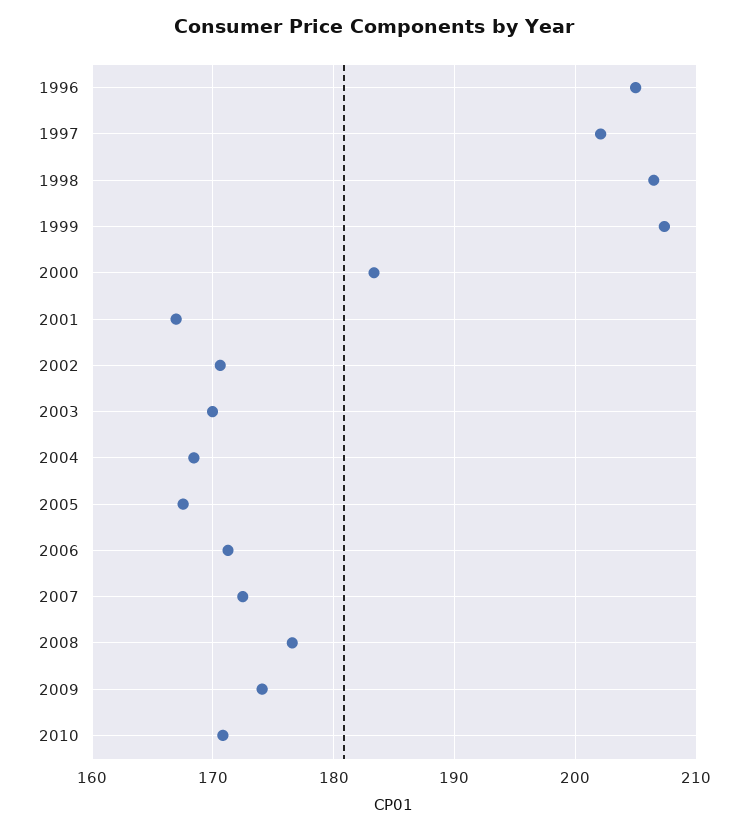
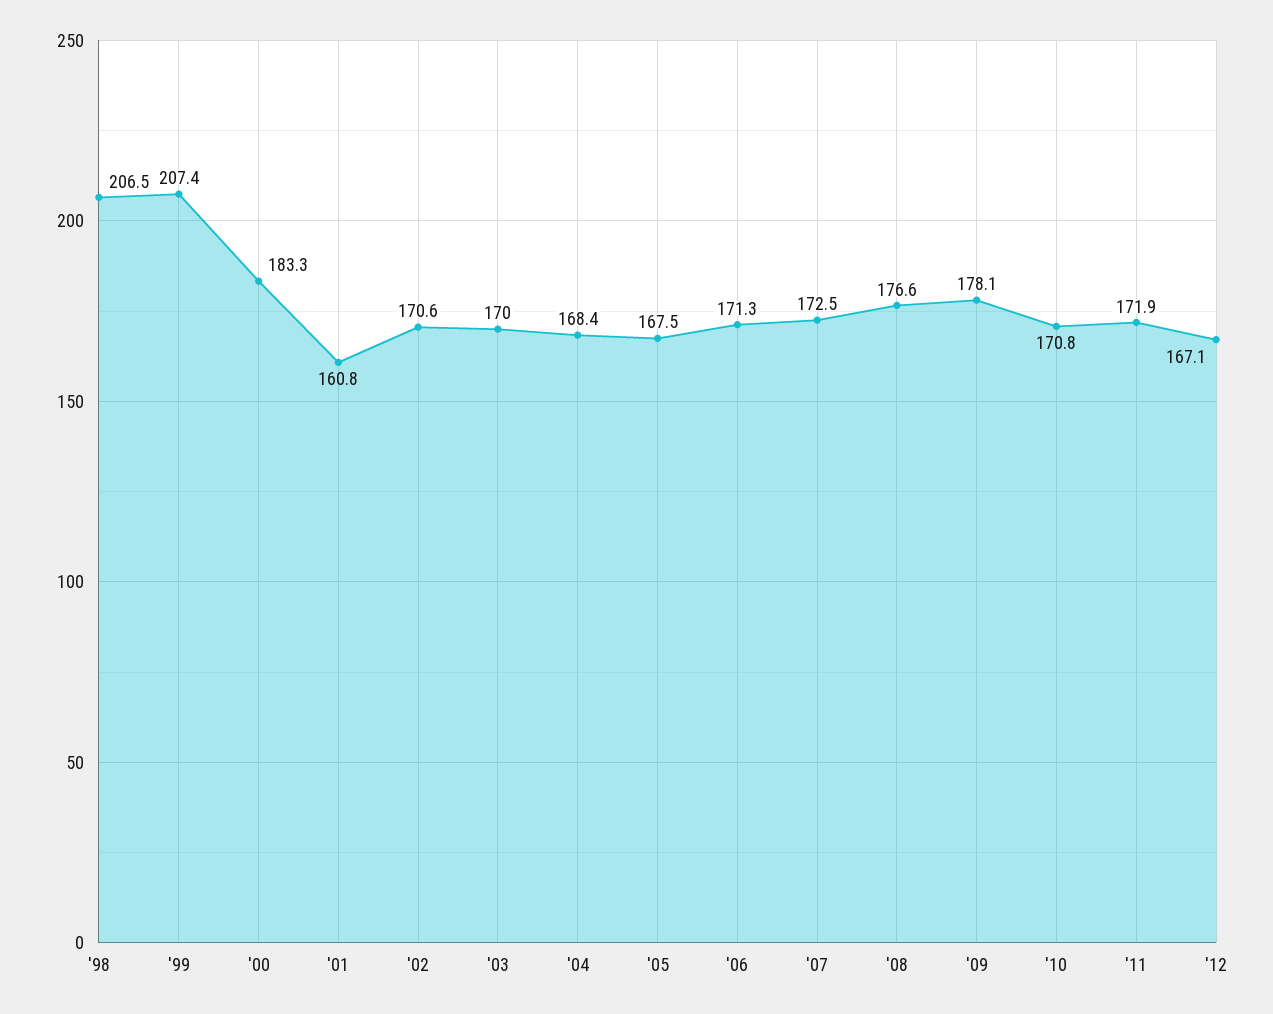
1996: 205 -> none
1997: 202 -> none
2001: 167 -> 160.8
2009: 174 -> 178.1
'11: none -> 171.9
'12: none -> 167.1

